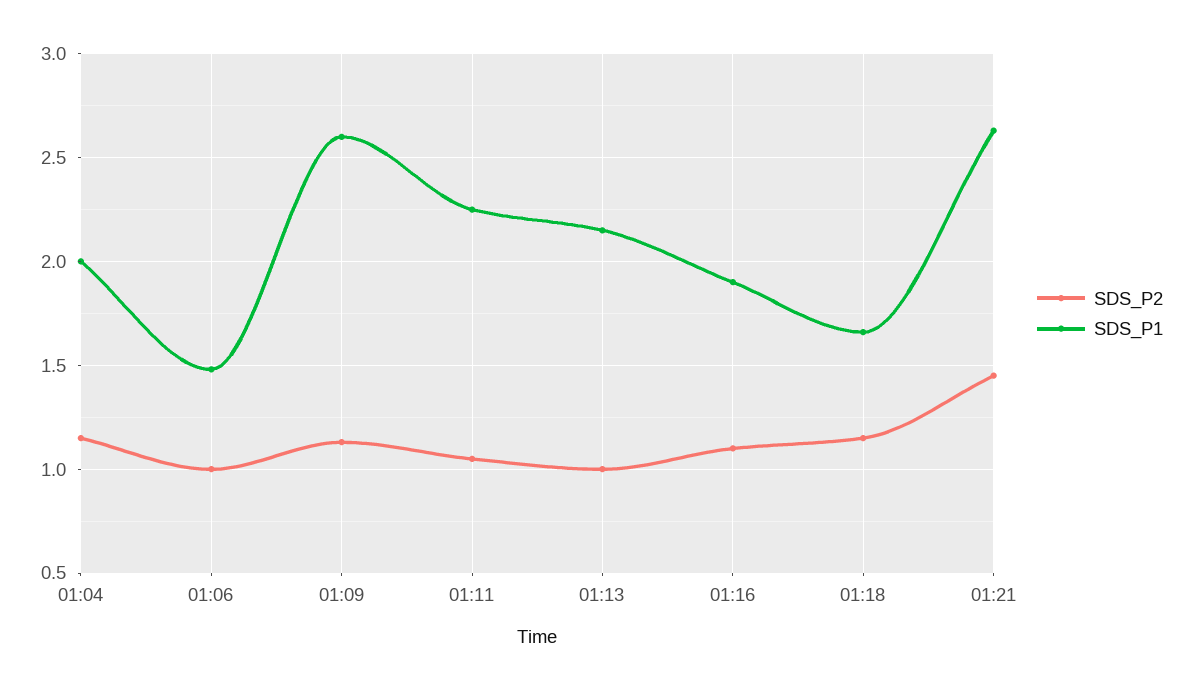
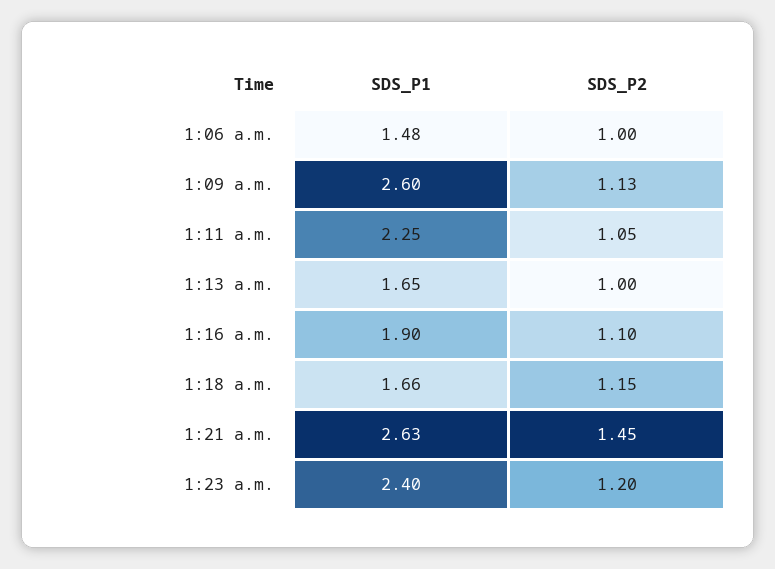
SDS_P2, 01:04: 1.15 -> none
SDS_P1, 01:04: 2 -> none
SDS_P1, 01:13: 2.15 -> 1.65
SDS_P1, 1:23 a.m.: none -> 2.4
SDS_P2, 1:23 a.m.: none -> 1.2

